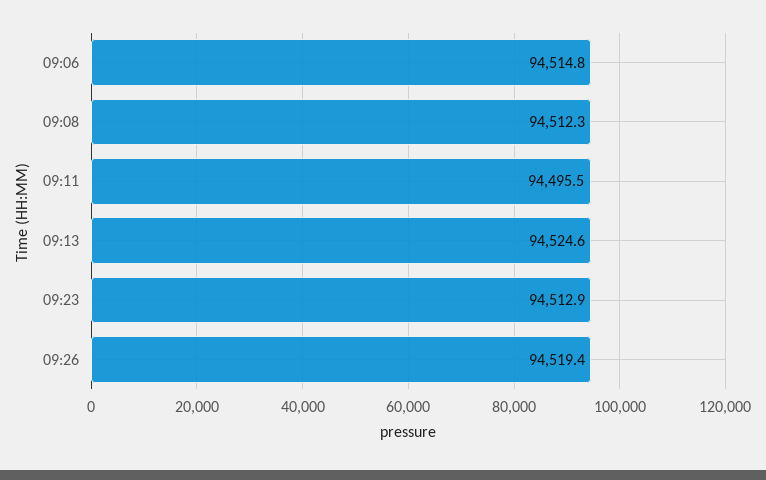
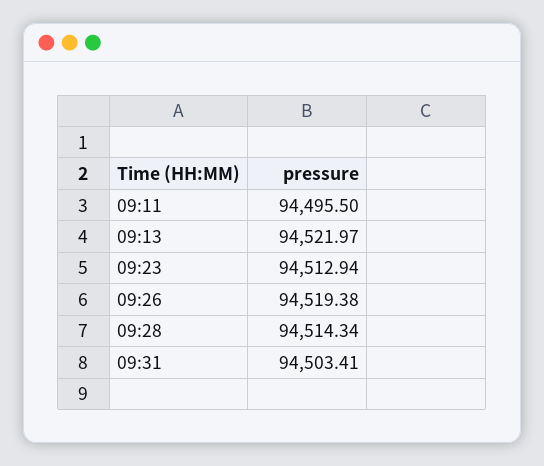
09:06: 94514.8 -> none
09:08: 94512.3 -> none
09:13: 94524.6 -> 94521.97
09:28: none -> 94514.34
09:31: none -> 94503.41

